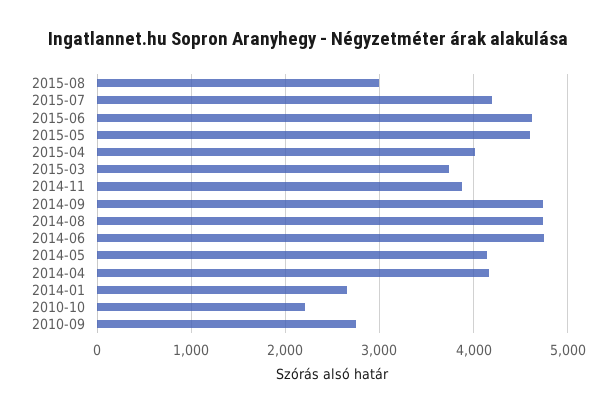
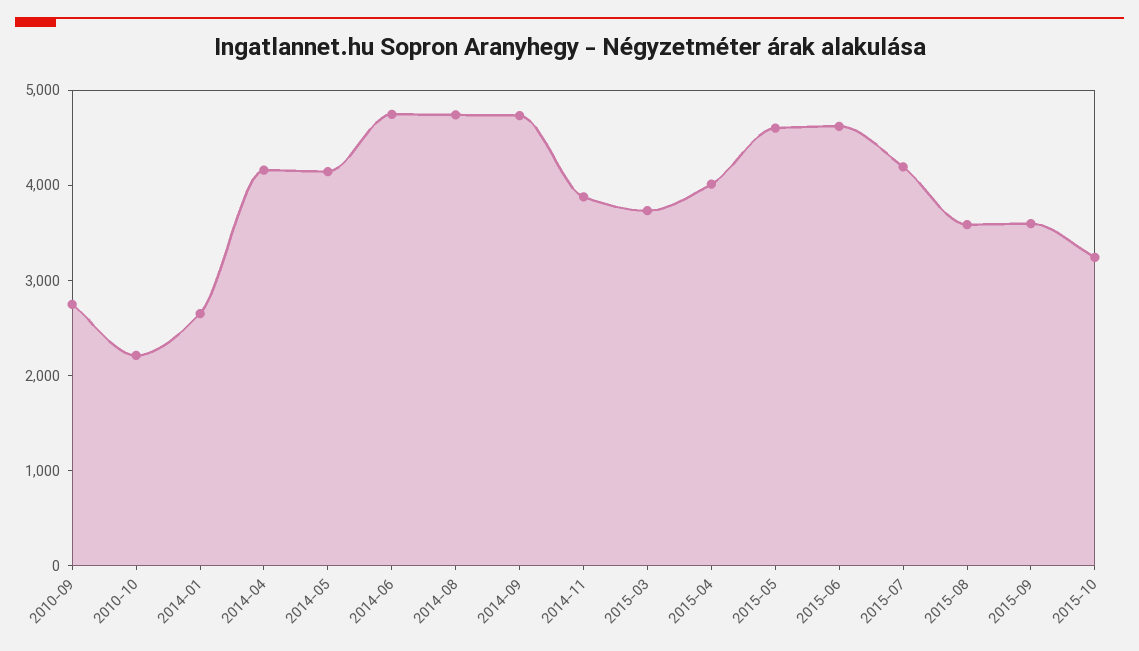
2015-08: 3000 -> 3600
2015-09: none -> 3600
2015-10: none -> 3200

